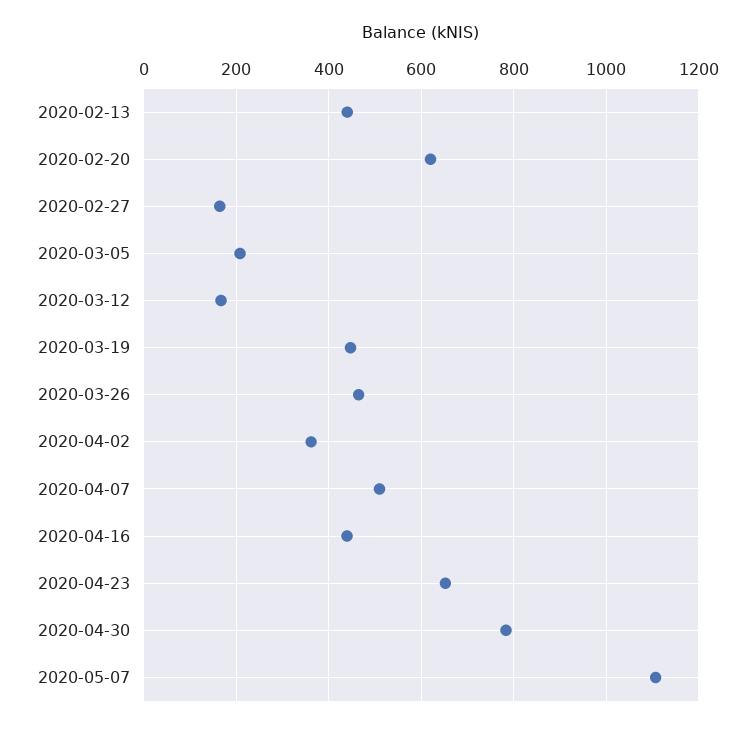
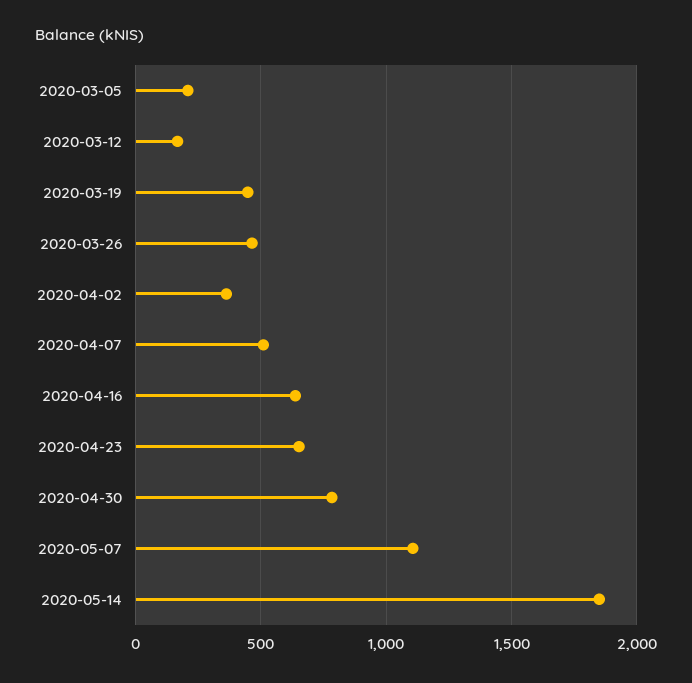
2020-02-13: 440 -> none
2020-02-20: 620 -> none
2020-02-27: 160 -> none
2020-04-16: 440 -> 650
2020-05-14: none -> 1850

